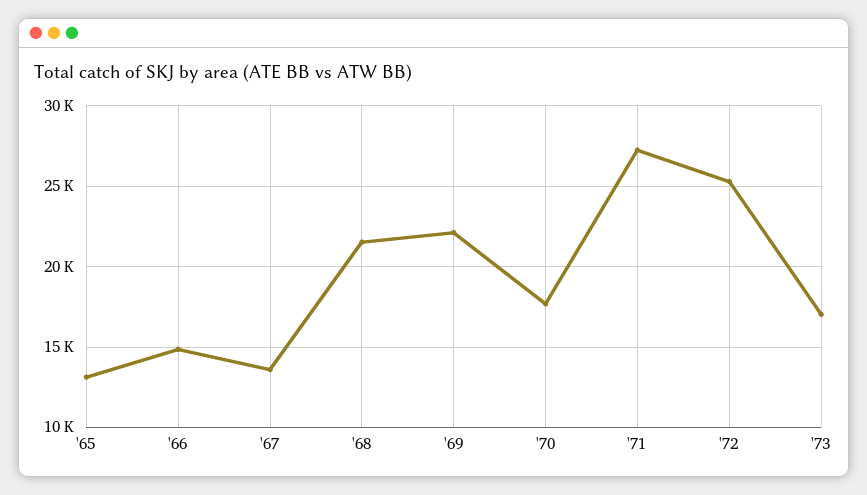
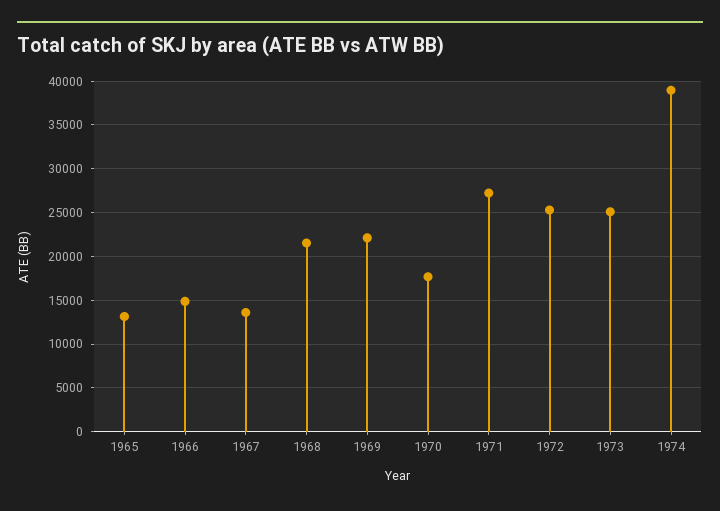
'73: 17000 -> 25000
1974: none -> 39000

